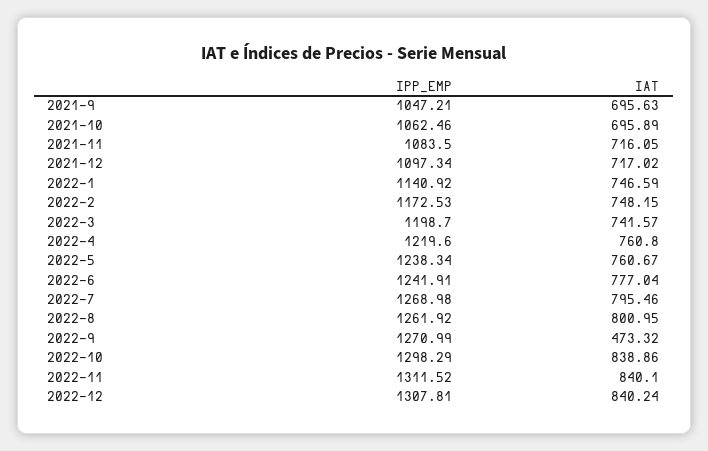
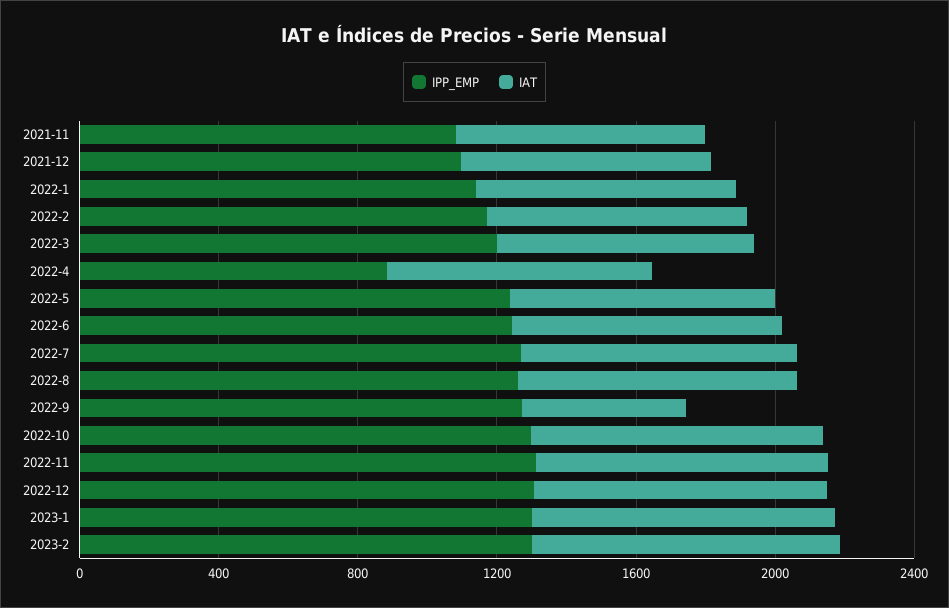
IPP_EMP, 2021-9: 1047.21 -> none
IAT, 2021-9: 695.63 -> none
IPP_EMP, 2021-10: 1062.46 -> none
IAT, 2021-10: 695.89 -> none
IPP_EMP, 2022-4: 1219.6 -> 900
IPP_EMP, 2023-1: none -> 1300
IAT, 2023-1: none -> 900
IPP_EMP, 2023-2: none -> 1300
IAT, 2023-2: none -> 900

